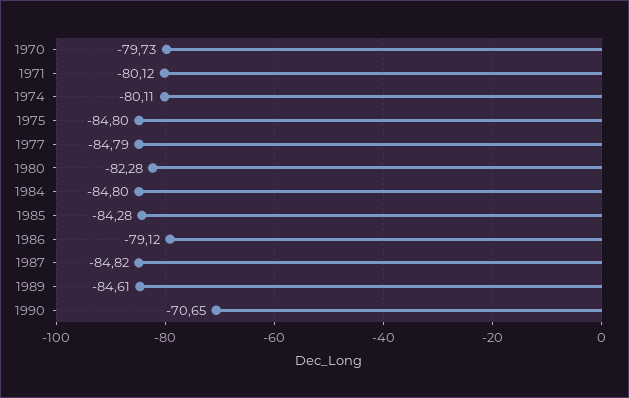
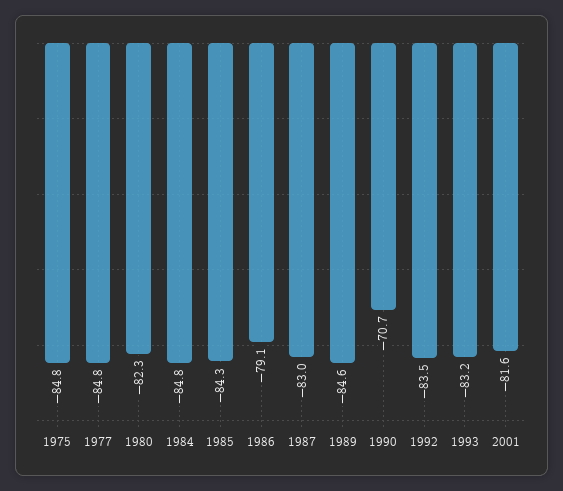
1970: -79.73 -> none
1971: -80.12 -> none
1974: -80.11 -> none
1987: -84.82 -> -83
1992: none -> -83.5
1993: none -> -83.2
2001: none -> -81.6

